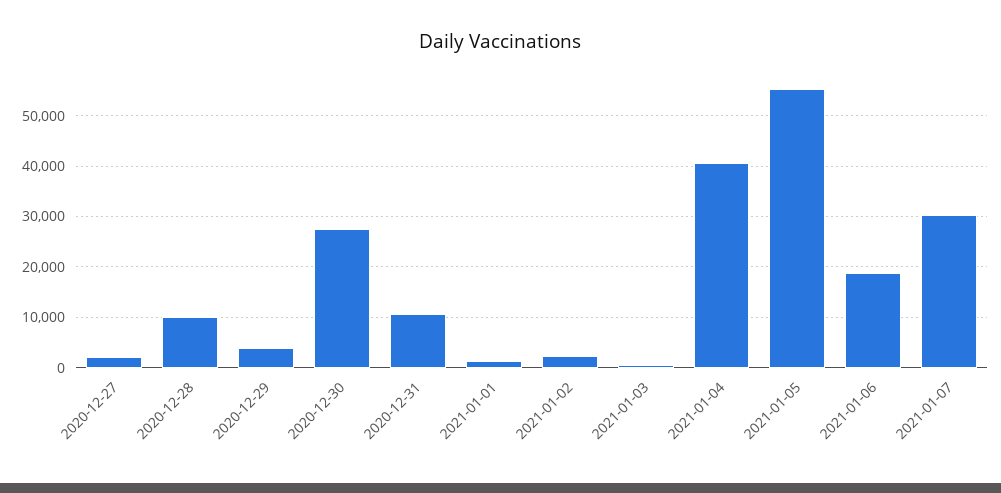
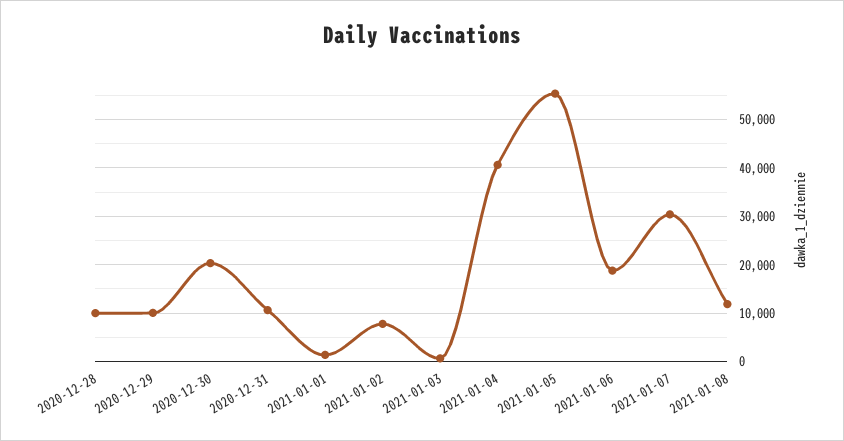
2020-12-27: 2000 -> none
2020-12-29: 4000 -> 10000
2020-12-30: 28000 -> 20000
2021-01-02: 2000 -> 8000
2021-01-08: none -> 12000

